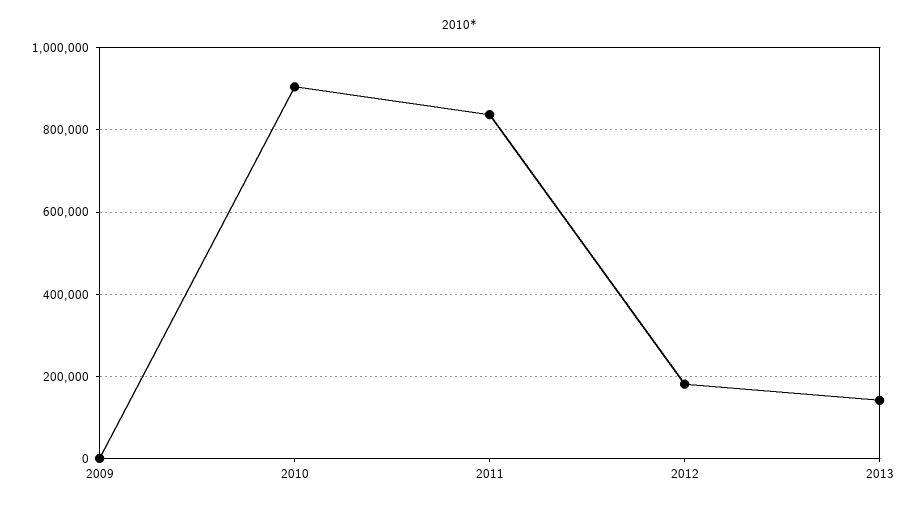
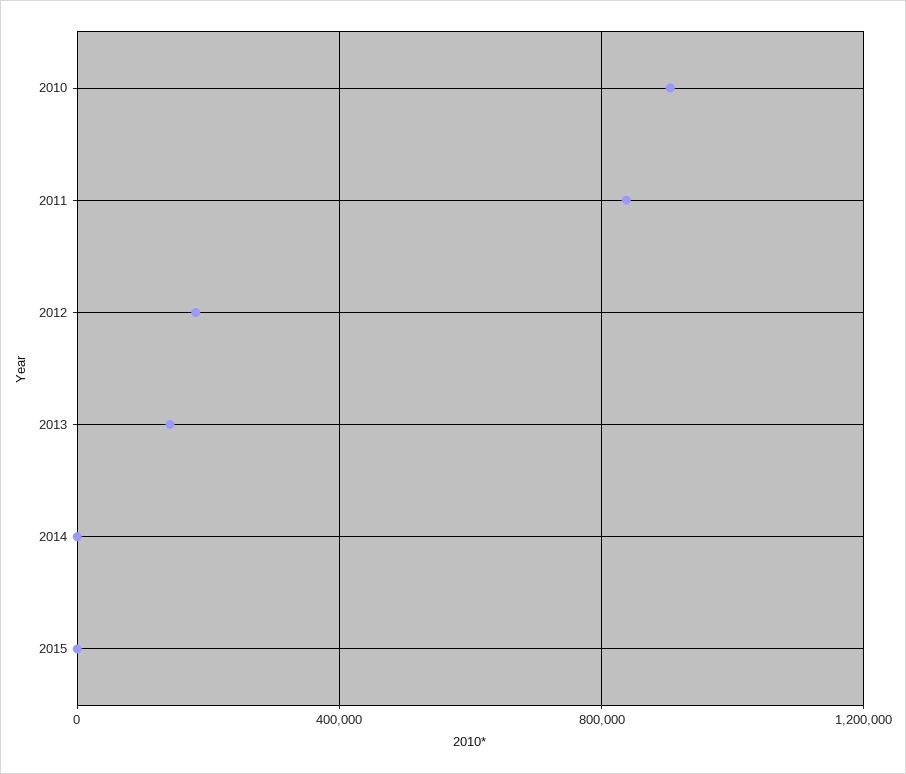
2009: 0 -> none
2014: none -> 0
2015: none -> 0

